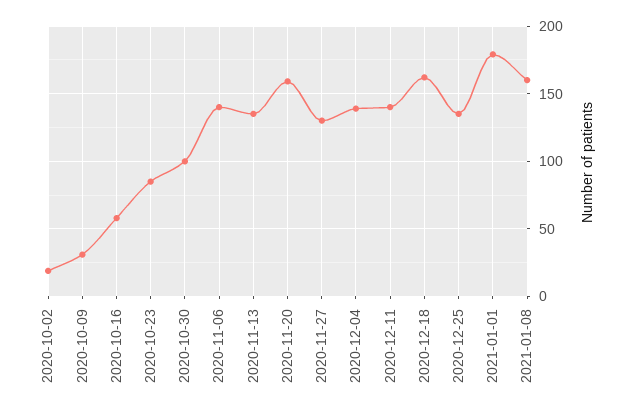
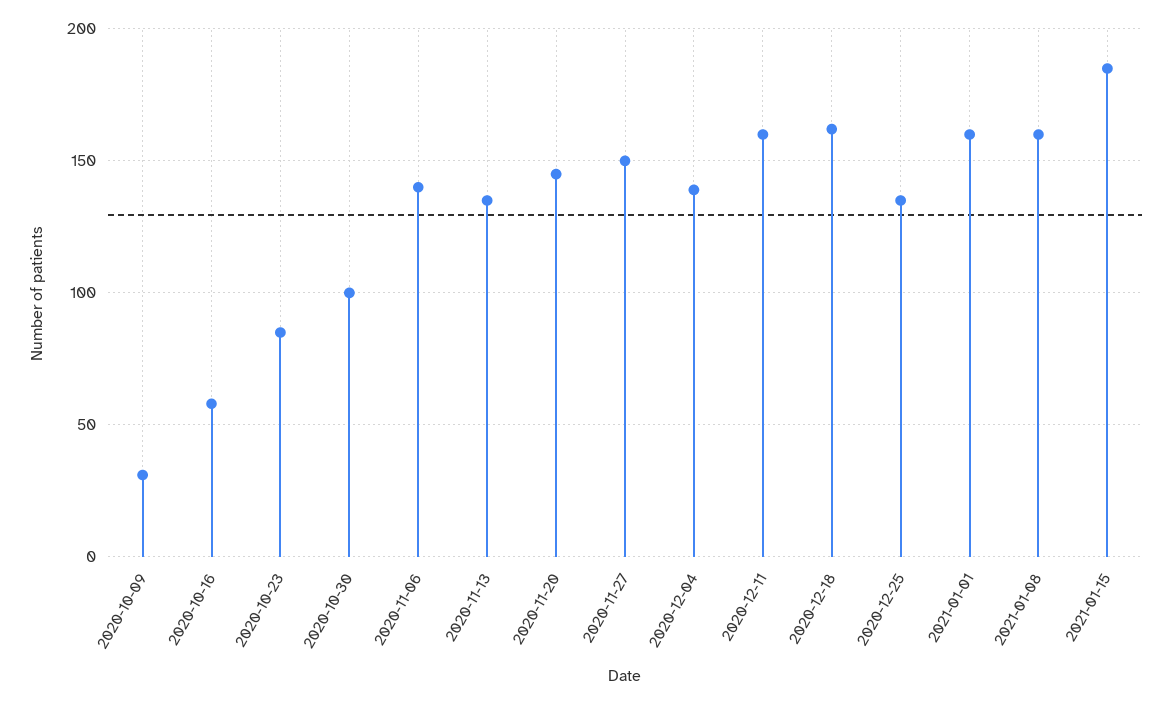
2020-10-02: 20 -> none
2020-11-20: 160 -> 145
2020-11-27: 130 -> 150
2020-12-11: 140 -> 160
2021-01-01: 180 -> 160
2021-01-15: none -> 185

